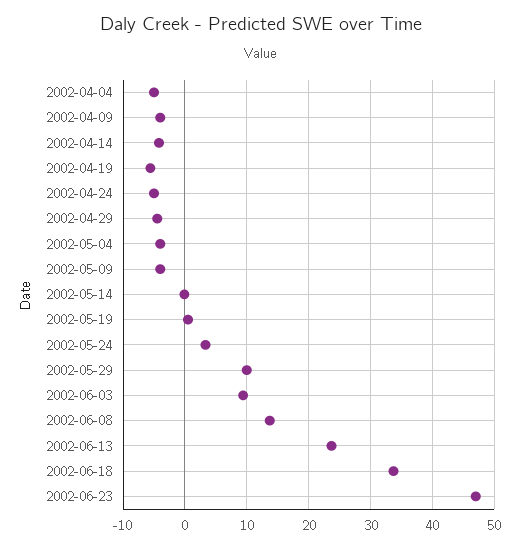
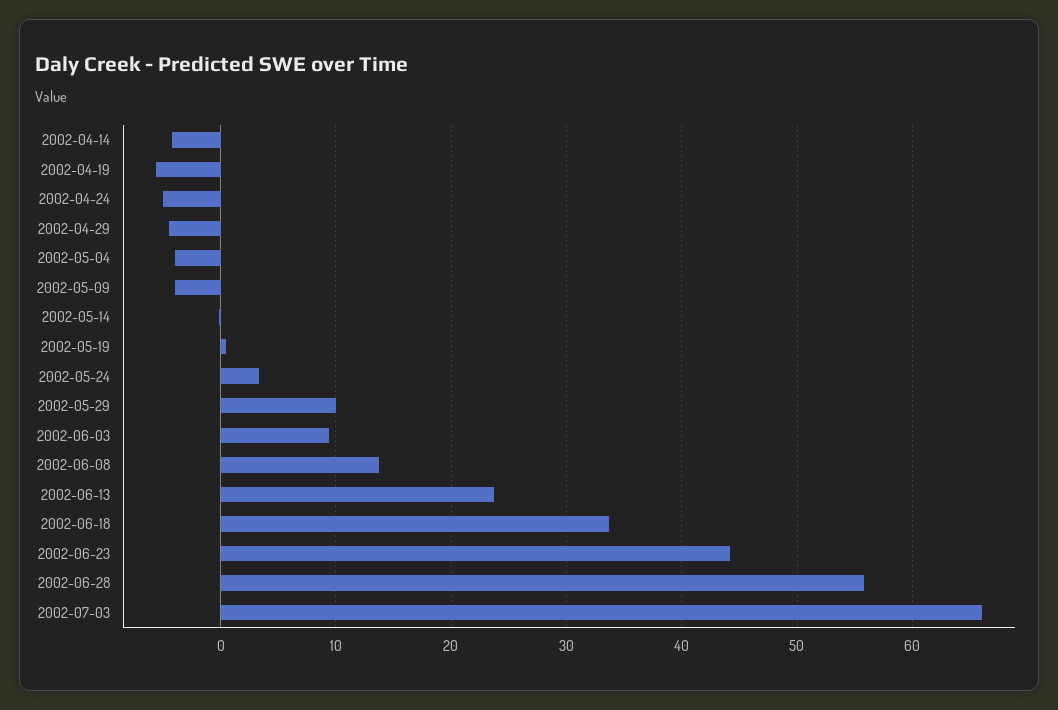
2002-04-04: -5 -> none
2002-04-09: -4 -> none
2002-06-23: 47 -> 44
2002-06-28: none -> 56
2002-07-03: none -> 66

